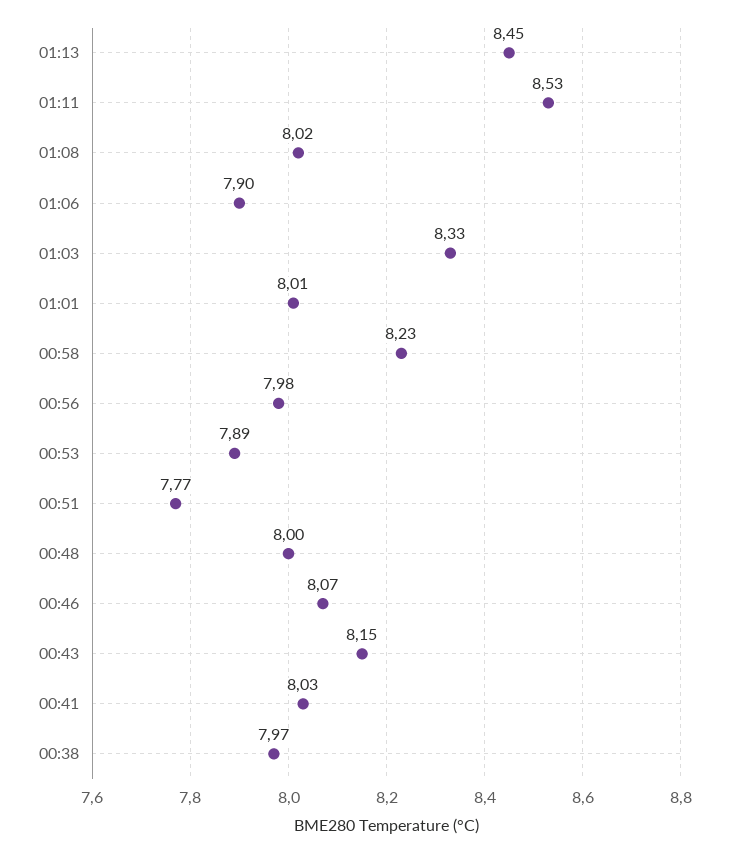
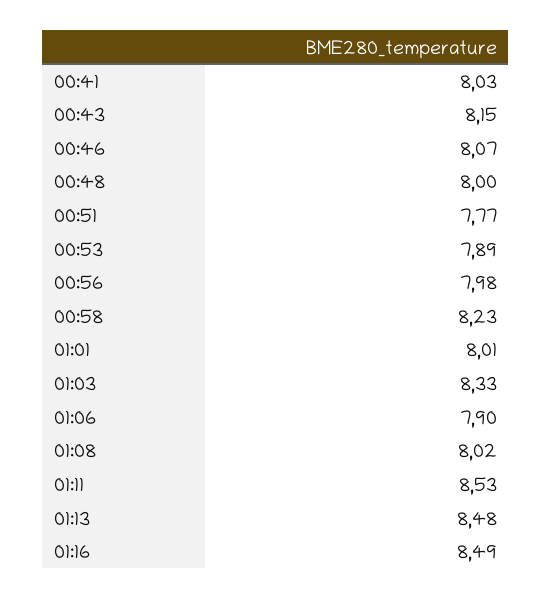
01:13: 8.45 -> 8.48
00:38: 7.97 -> none
01:16: none -> 8.49

